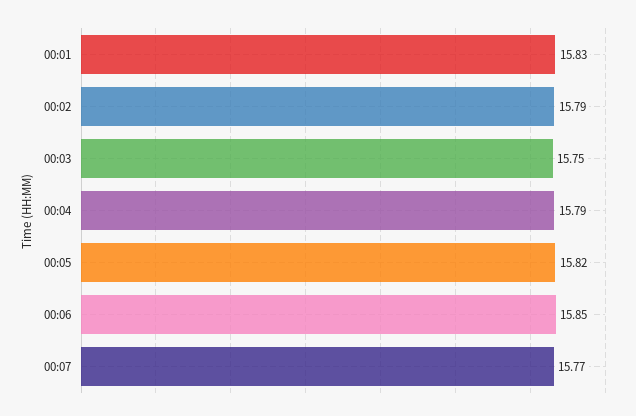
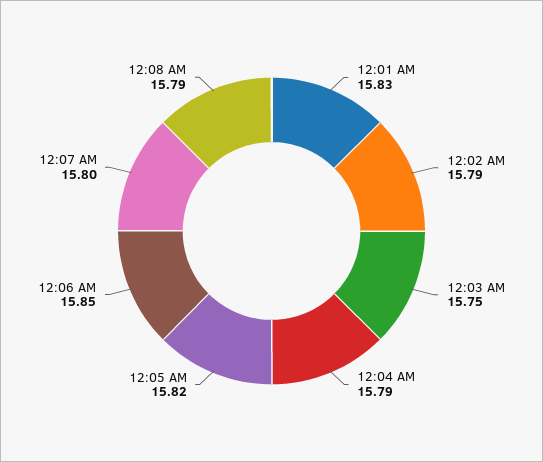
00:07: 15.77 -> 15.8
12:08 AM: none -> 15.79

